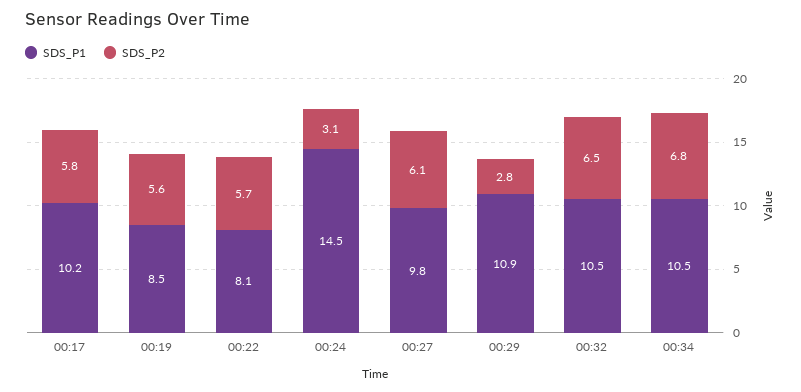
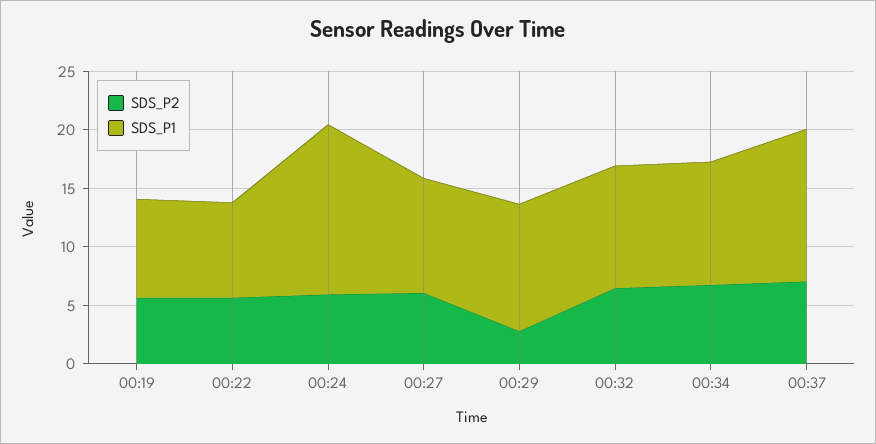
SDS_P1, 00:17: 10.2 -> none
SDS_P2, 00:17: 5.8 -> none
SDS_P2, 00:24: 3.1 -> 6
SDS_P2, 00:37: none -> 7
SDS_P1, 00:37: none -> 13

